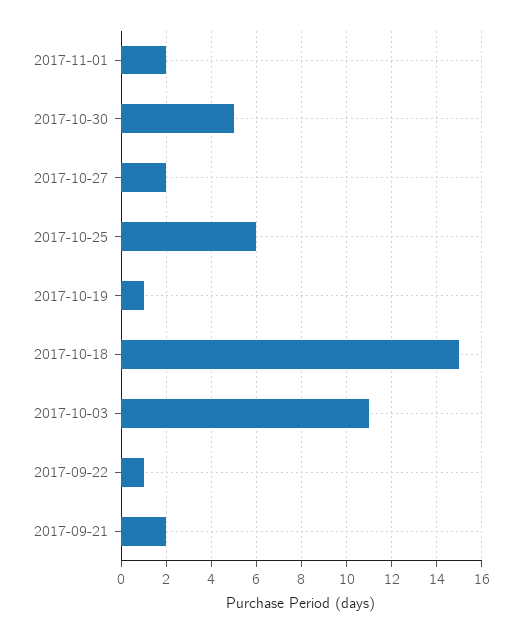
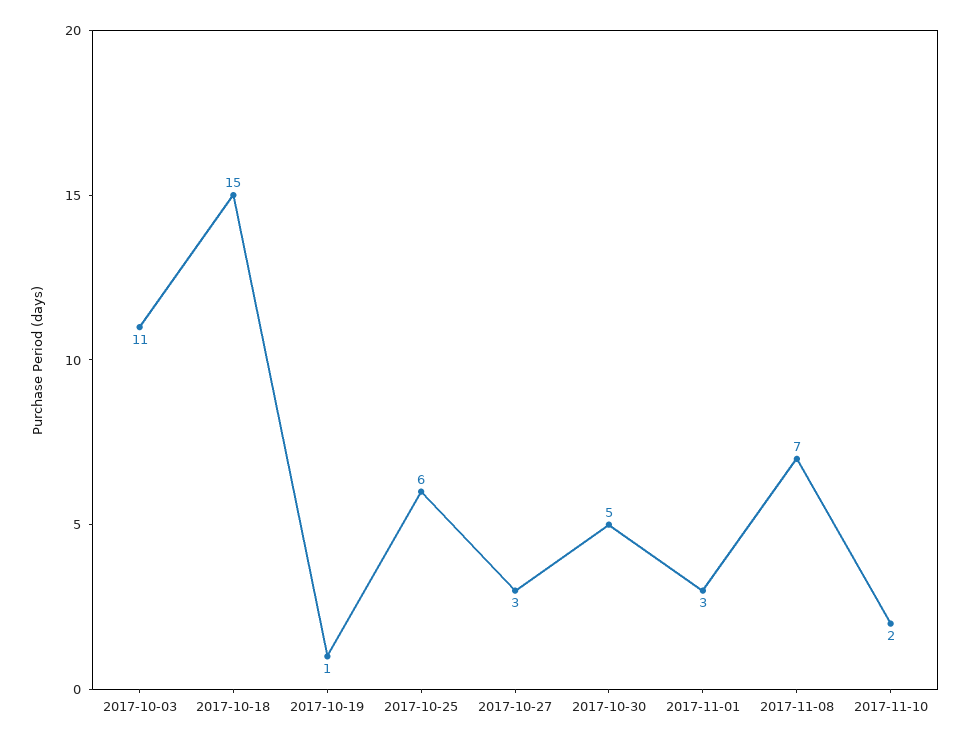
2017-11-01: 2 -> 3
2017-10-27: 2 -> 3
2017-09-22: 1 -> none
2017-09-21: 2 -> none
2017-11-08: none -> 7
2017-11-10: none -> 2

